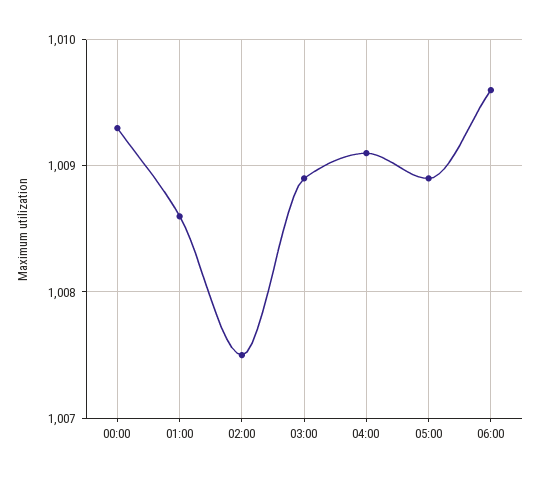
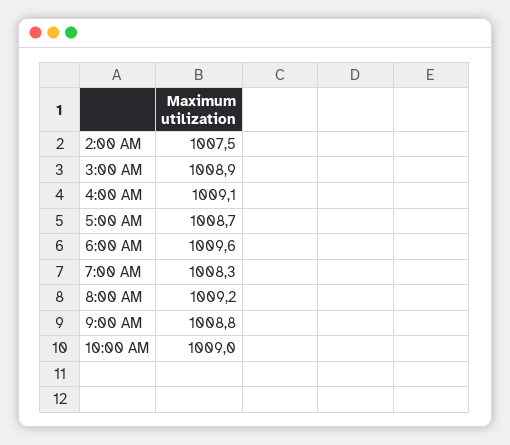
00:00: 1009.3 -> none
01:00: 1008.6 -> none
05:00: 1008.9 -> 1008.7
7:00 AM: none -> 1008.3
8:00 AM: none -> 1009.2
9:00 AM: none -> 1008.8
10:00 AM: none -> 1009

